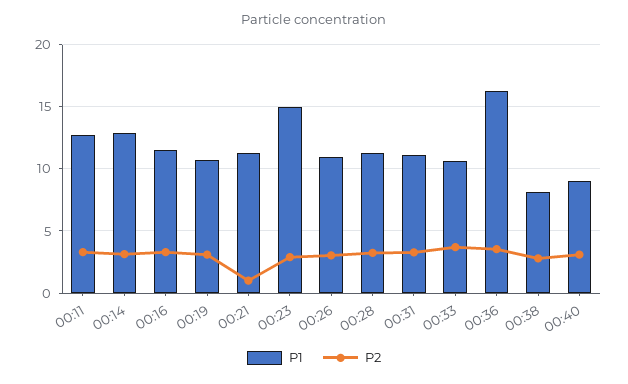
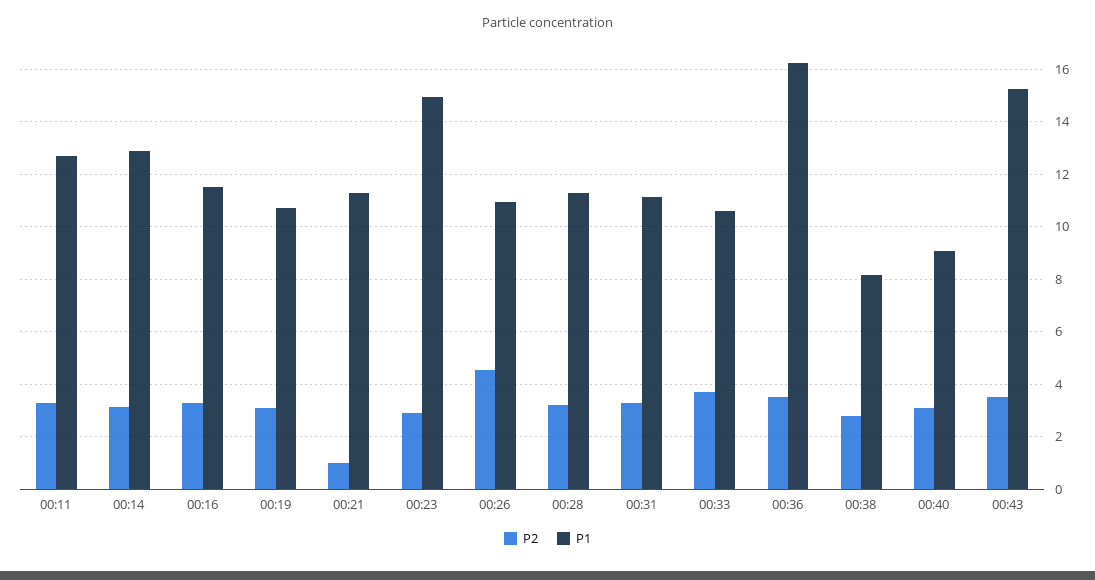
P2, 00:26: 3 -> 4.5
P2, 00:43: none -> 3.5
P1, 00:43: none -> 15.25

